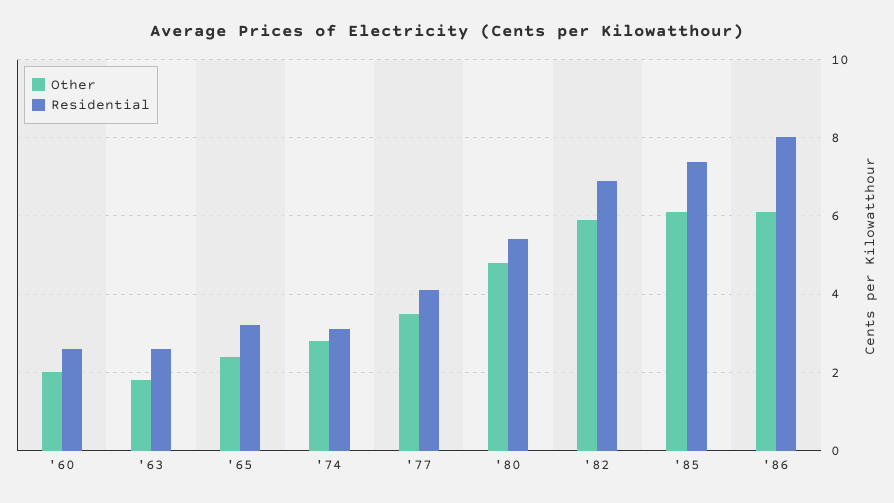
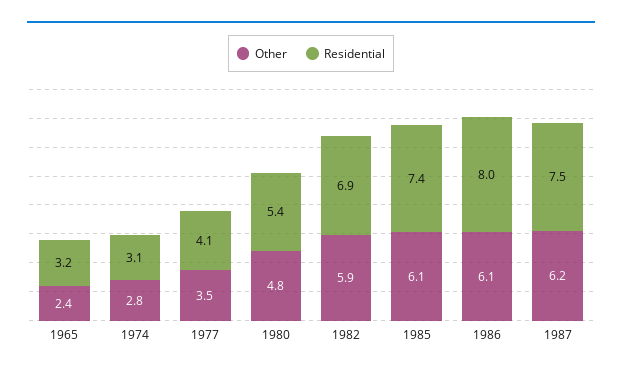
Other, '60: 2 -> none
Residential, '60: 2.6 -> none
Other, '63: 1.8 -> none
Residential, '63: 2.6 -> none
Other, 1987: none -> 6.2
Residential, 1987: none -> 7.5

